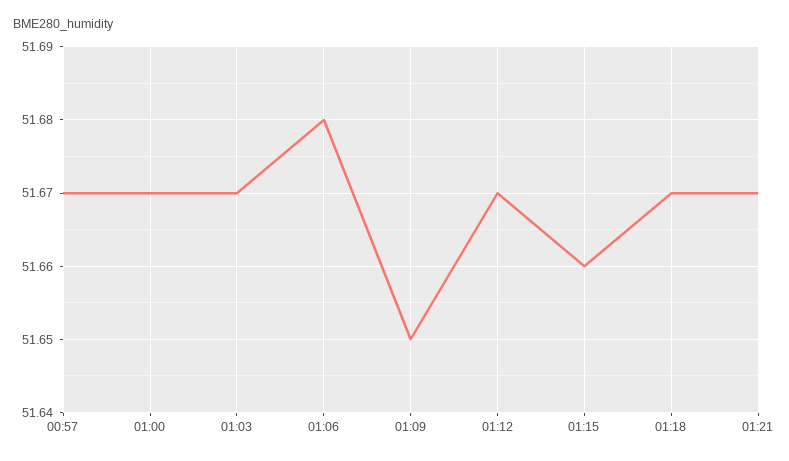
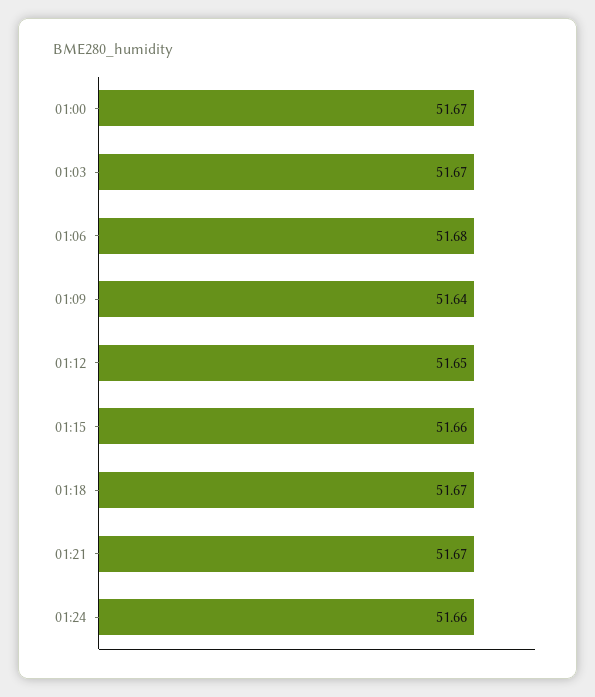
00:57: 51.67 -> none
01:09: 51.65 -> 51.64
01:12: 51.67 -> 51.65
01:24: none -> 51.66

